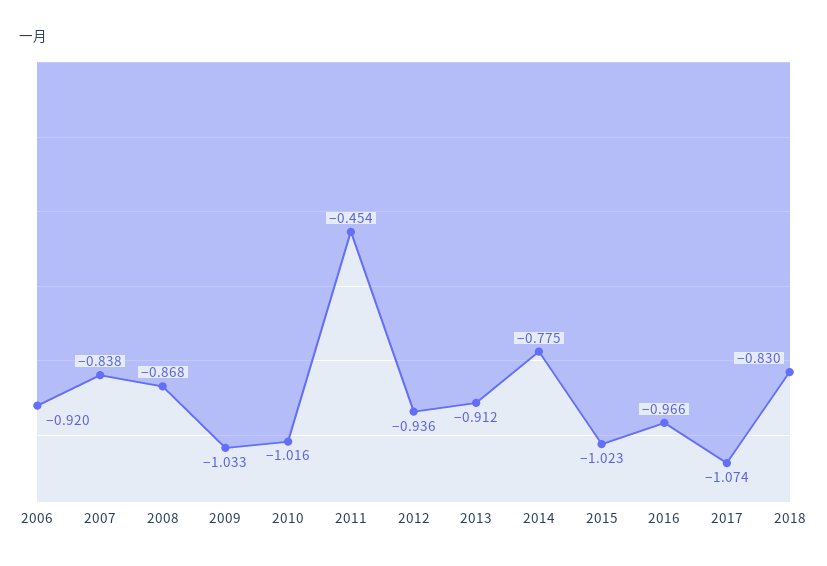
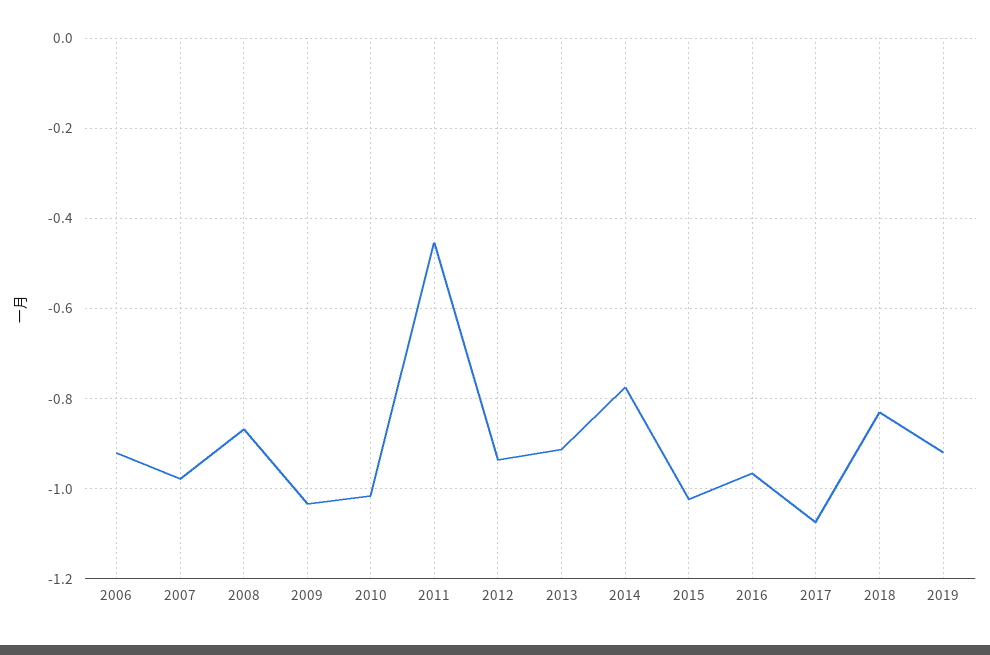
2007: -0.838 -> -0.98
2019: none -> -0.92

